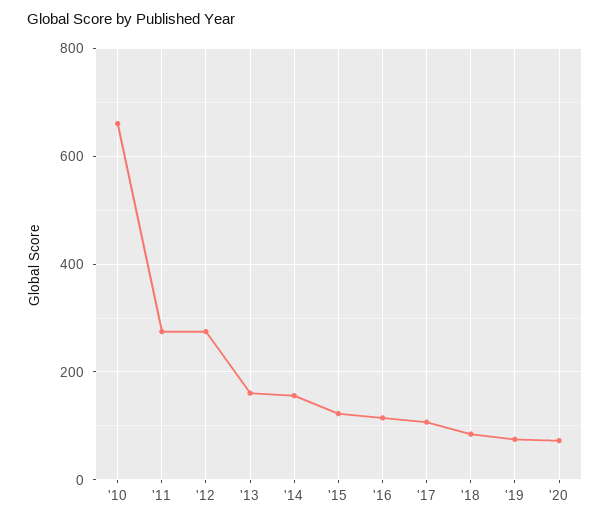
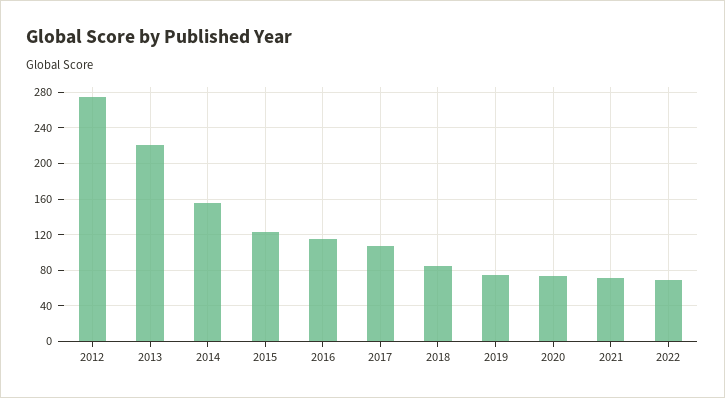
'10: 660 -> none
'11: 280 -> none
'13: 160 -> 220
2021: none -> 70
2022: none -> 70

